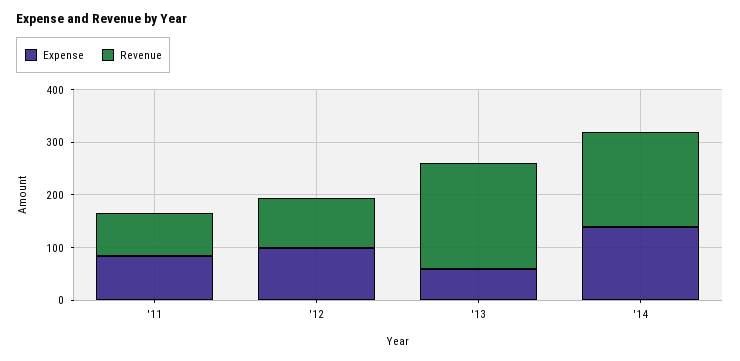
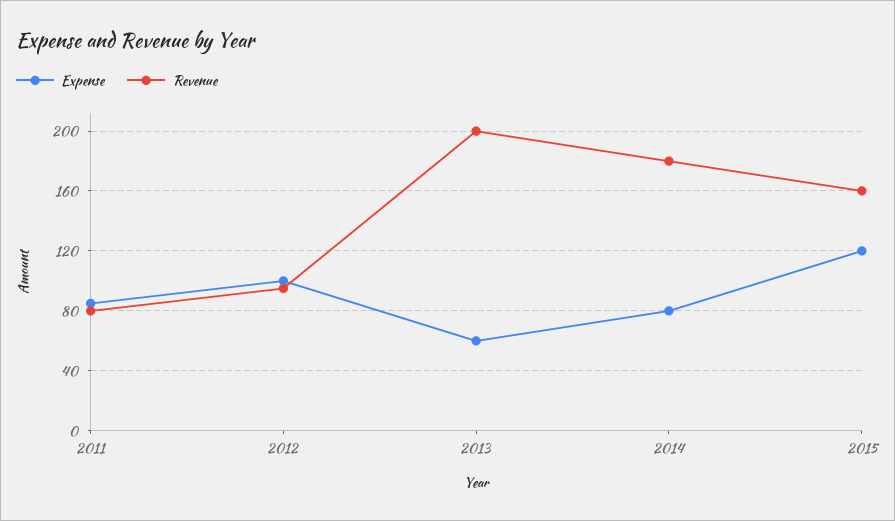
Expense, '14: 140 -> 80
Expense, 2015: none -> 120
Revenue, 2015: none -> 160

